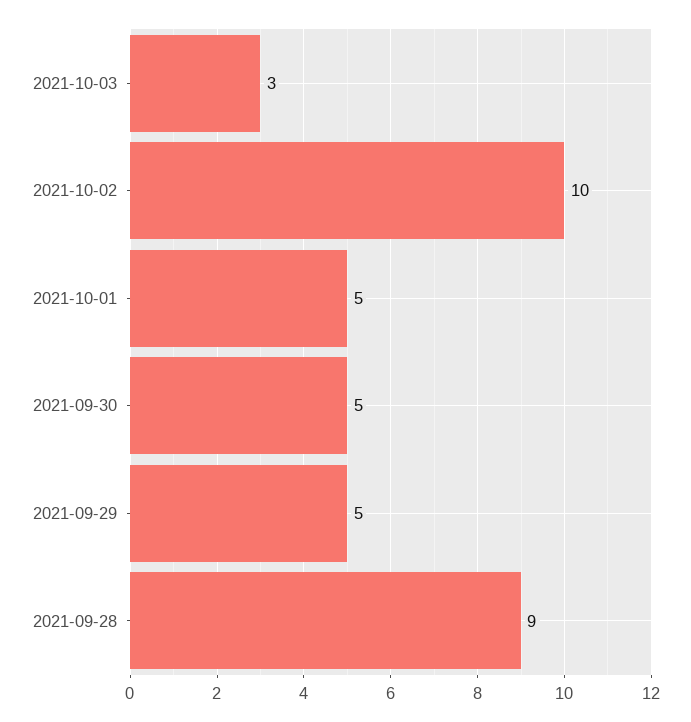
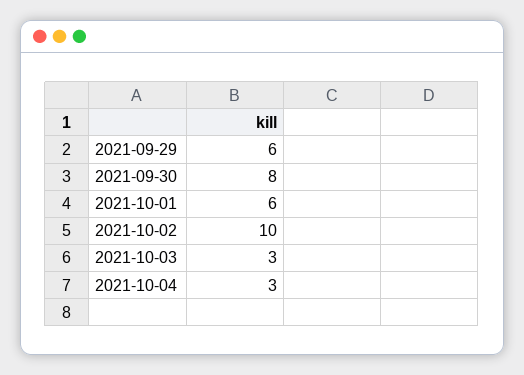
2021-10-01: 5 -> 6
2021-09-30: 5 -> 8
2021-09-29: 5 -> 6
2021-09-28: 9 -> none
2021-10-04: none -> 3

